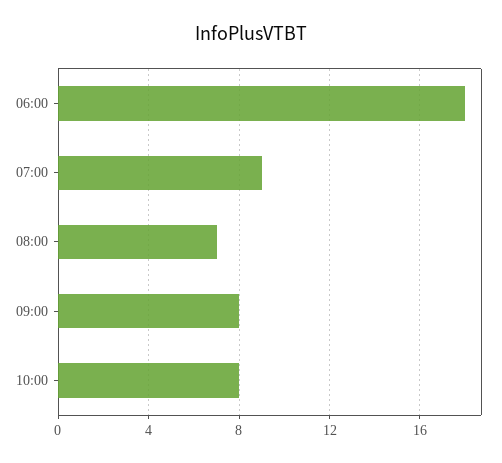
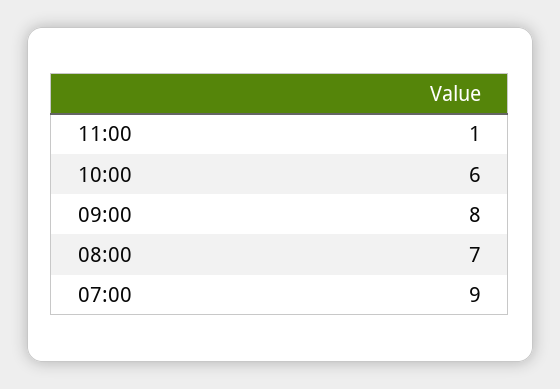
06:00: 18 -> none
10:00: 8 -> 6
11:00: none -> 1

